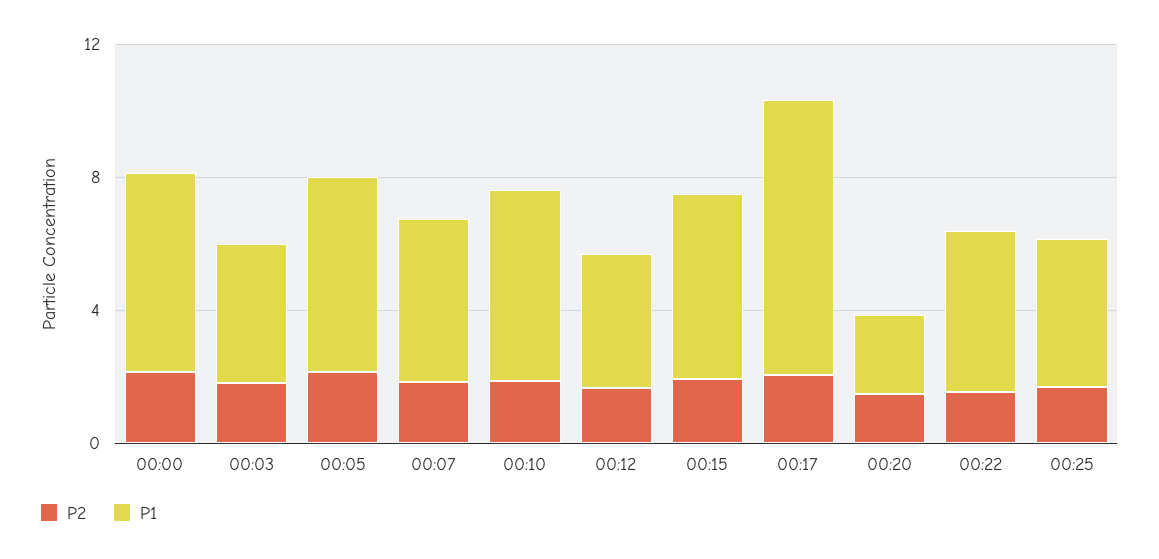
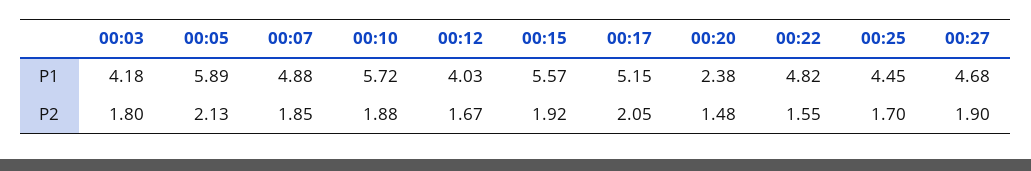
P2, 00:00: 2 -> none
P1, 00:00: 6 -> none
P1, 00:17: 8 -> 5.15
P1, 00:27: none -> 4.68
P2, 00:27: none -> 1.9

